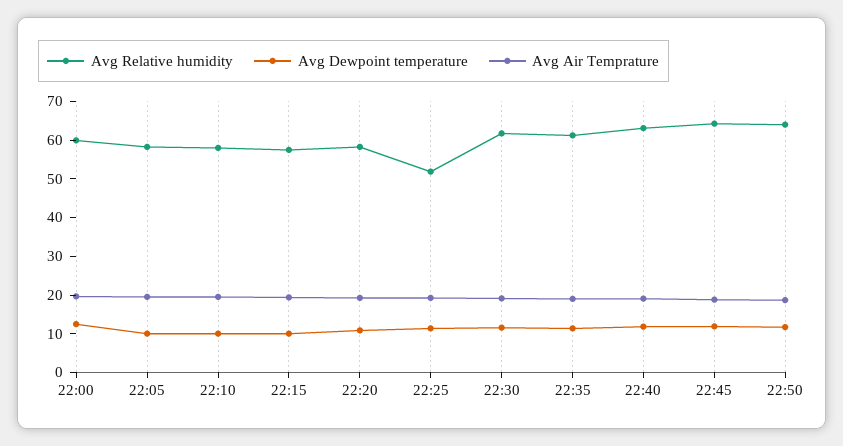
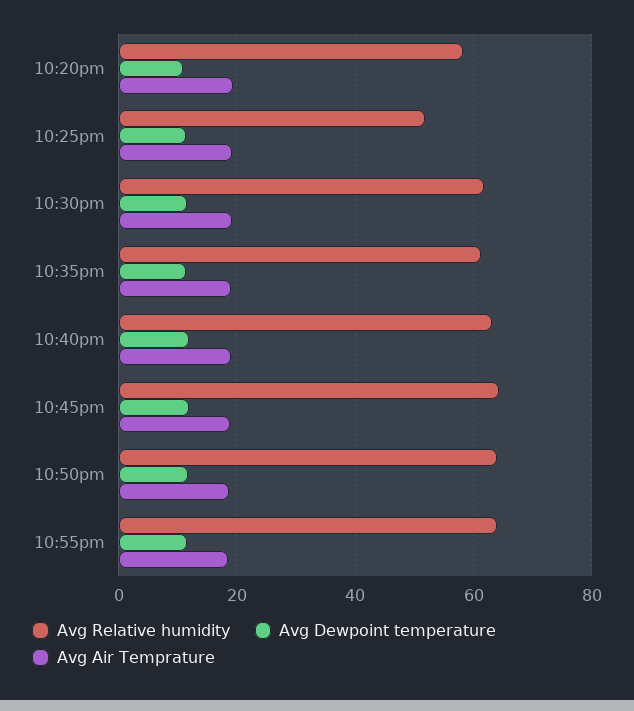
Avg Relative humidity, 22:00: 60 -> none
Avg Dewpoint temperature, 22:00: 12.5 -> none
Avg Air Temprature, 22:00: 20 -> none
Avg Relative humidity, 22:05: 57.5 -> none
Avg Dewpoint temperature, 22:05: 10 -> none
Avg Air Temprature, 22:05: 20 -> none
Avg Relative humidity, 22:10: 57.5 -> none
Avg Dewpoint temperature, 22:10: 10 -> none
Avg Air Temprature, 22:10: 20 -> none
Avg Relative humidity, 22:15: 57.5 -> none
Avg Dewpoint temperature, 22:15: 10 -> none
Avg Air Temprature, 22:15: 20 -> none
Avg Relative humidity, 10:55pm: none -> 64
Avg Dewpoint temperature, 10:55pm: none -> 12
Avg Air Temprature, 10:55pm: none -> 18

